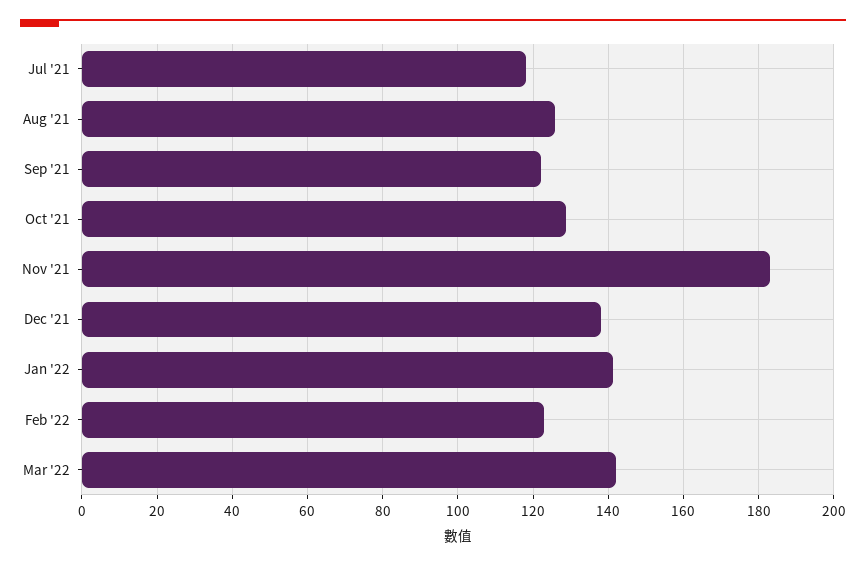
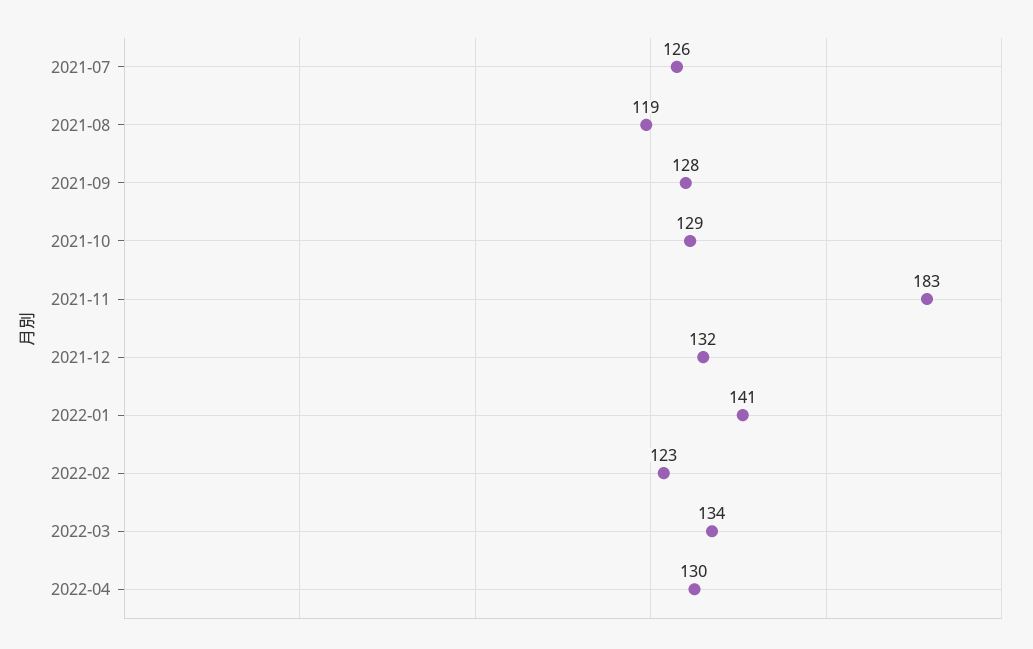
Jul '21: 118 -> 126
Aug '21: 126 -> 119
Sep '21: 122 -> 128
Dec '21: 138 -> 132
Mar '22: 142 -> 134
2022-04: none -> 130

